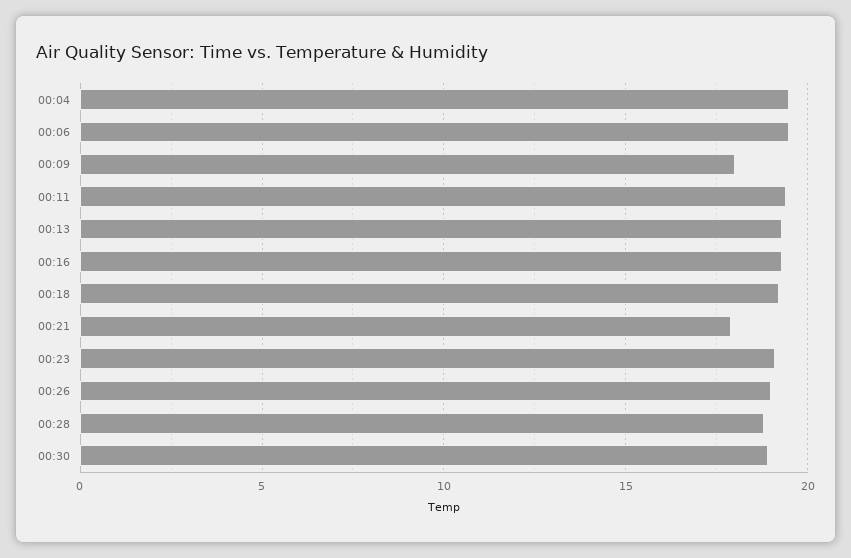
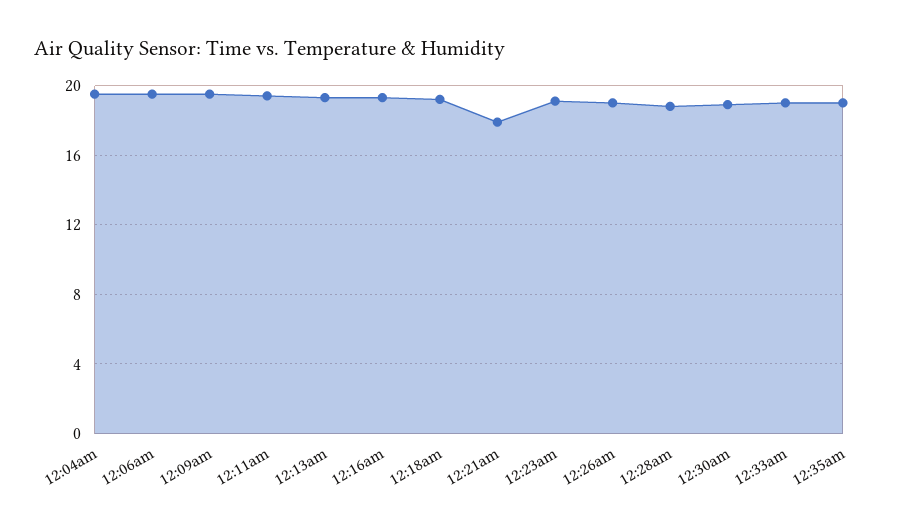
00:09: 18 -> 19.5
12:33am: none -> 19
12:35am: none -> 19

